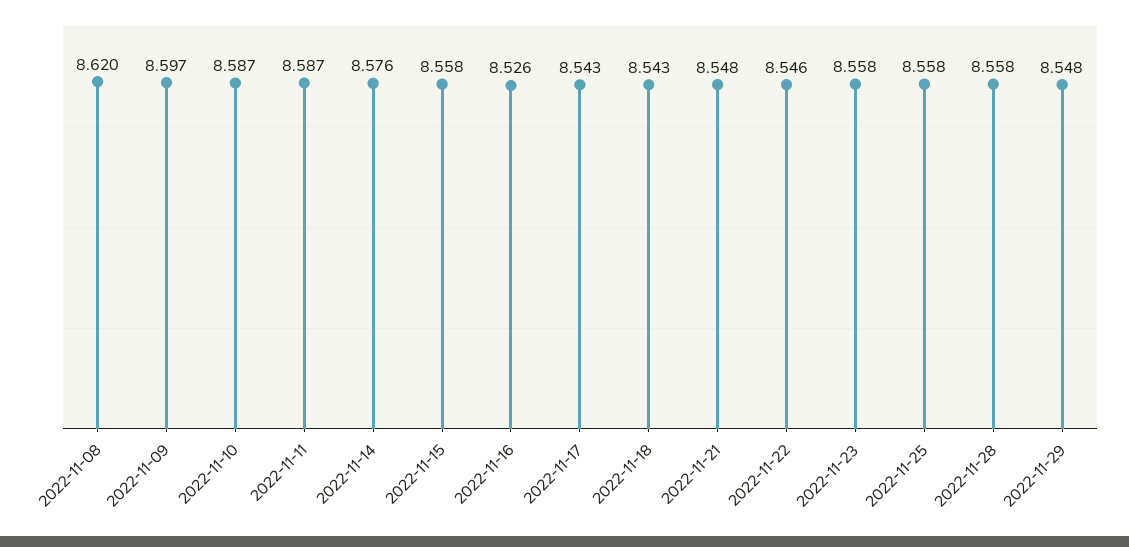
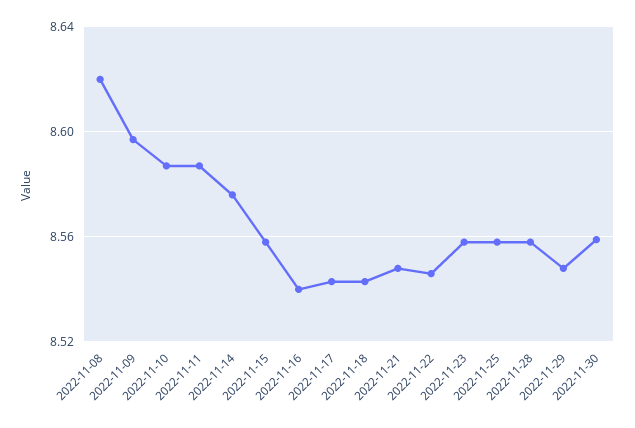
2022-11-16: 8.526 -> 8.54
2022-11-30: none -> 8.56

